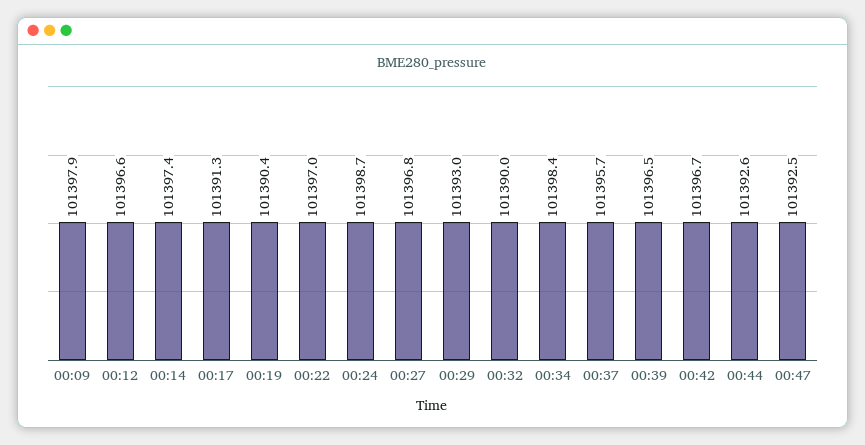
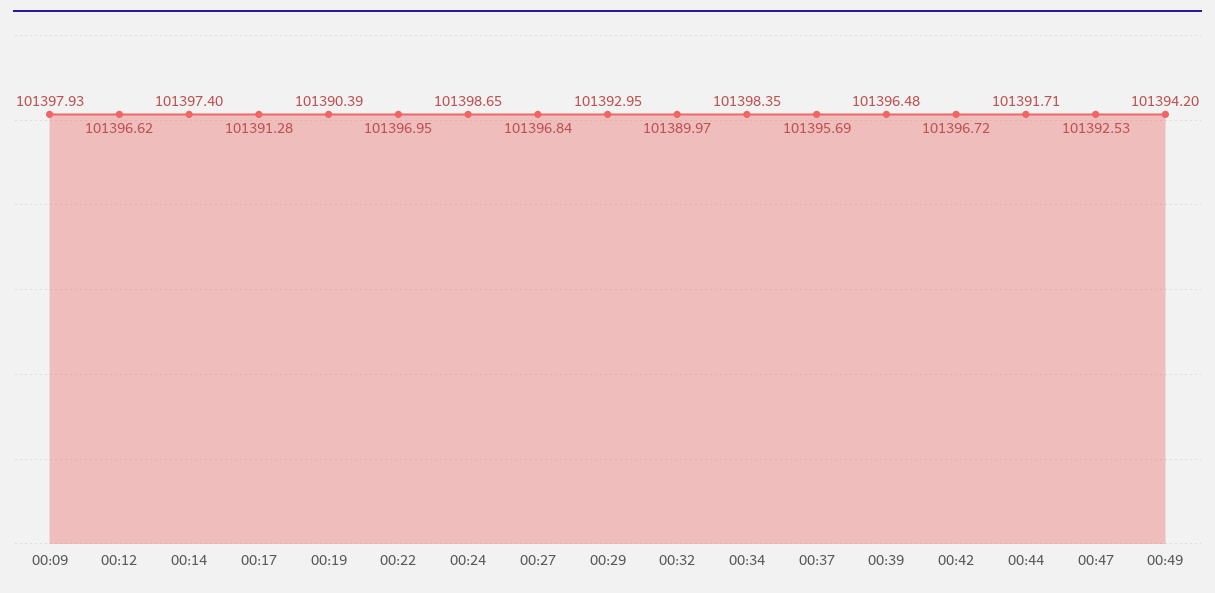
00:44: 101392.6 -> 101391.71
00:49: none -> 101394.2

